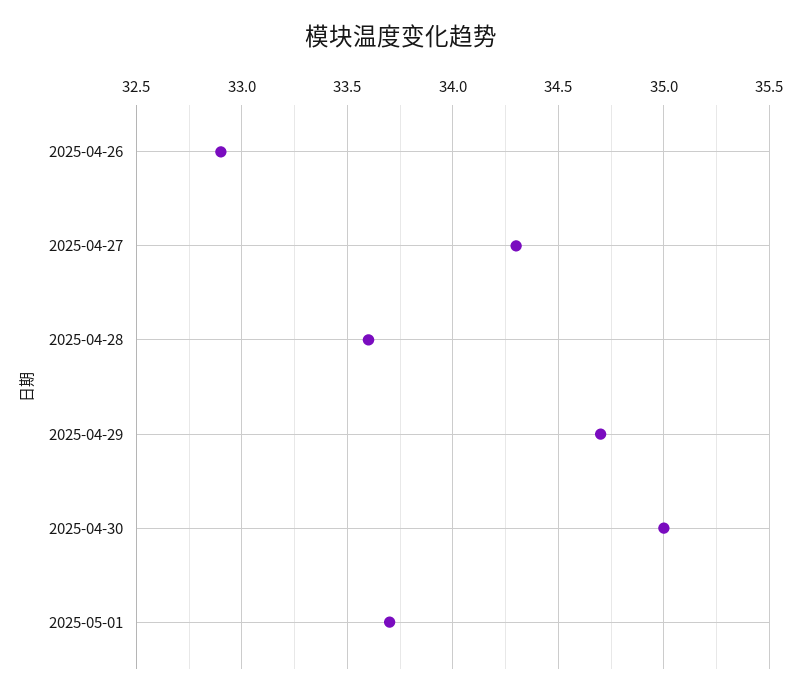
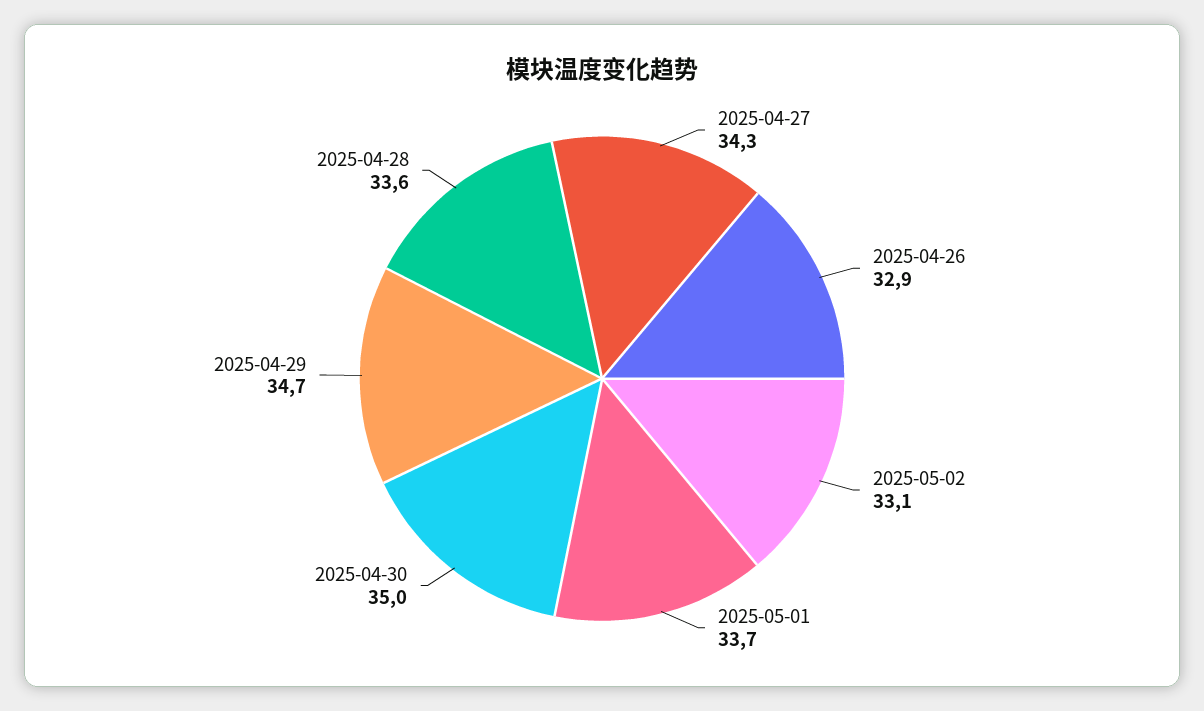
2025-05-02: none -> 33.1

